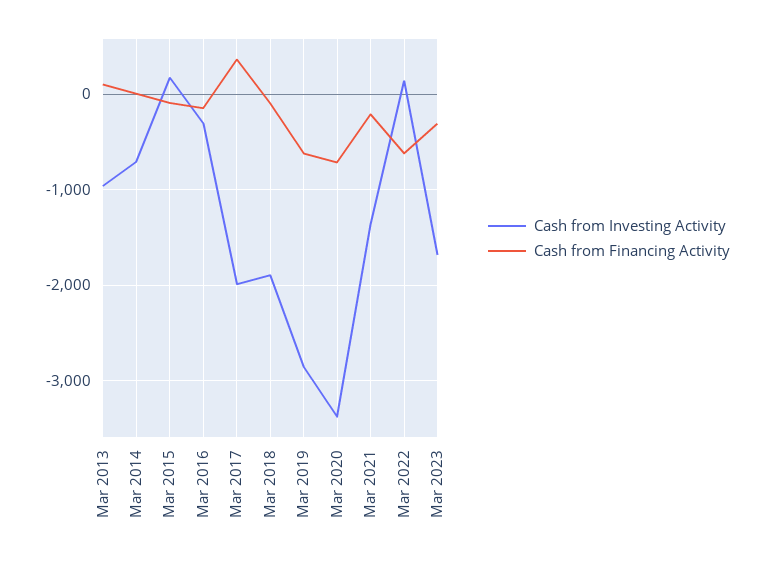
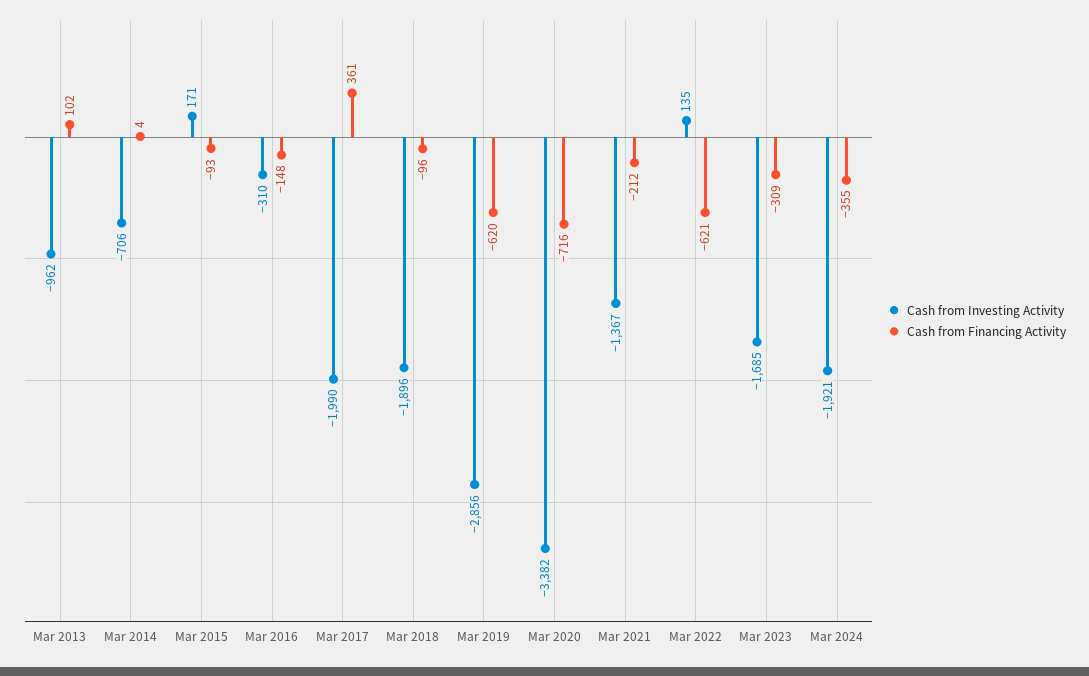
Cash from Investing Activity, Mar 2024: none -> -1921
Cash from Financing Activity, Mar 2024: none -> -355

